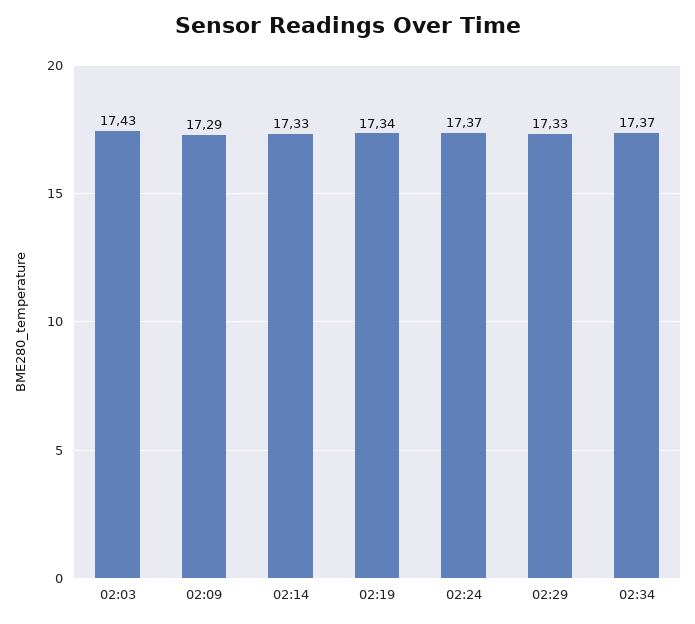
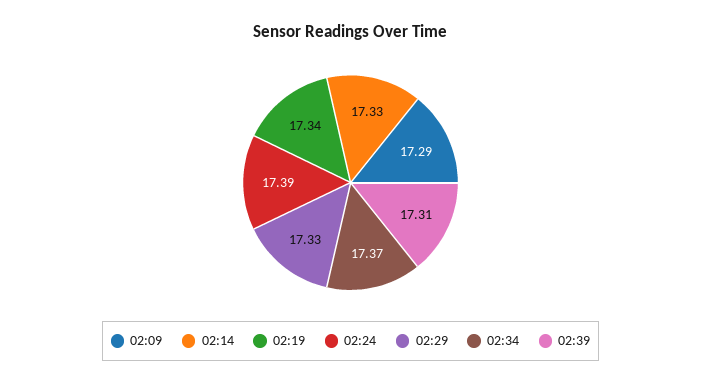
02:03: 17.43 -> none
02:24: 17.37 -> 17.39
02:39: none -> 17.31

